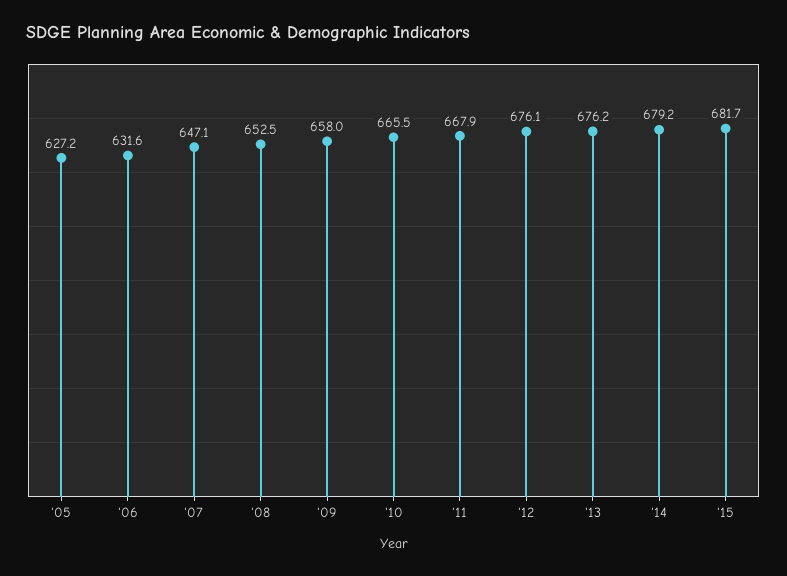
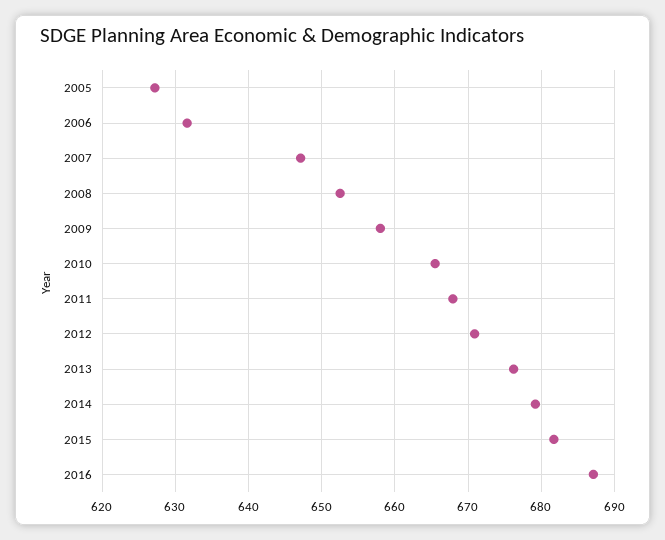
'12: 676.1 -> 671
2016: none -> 687

